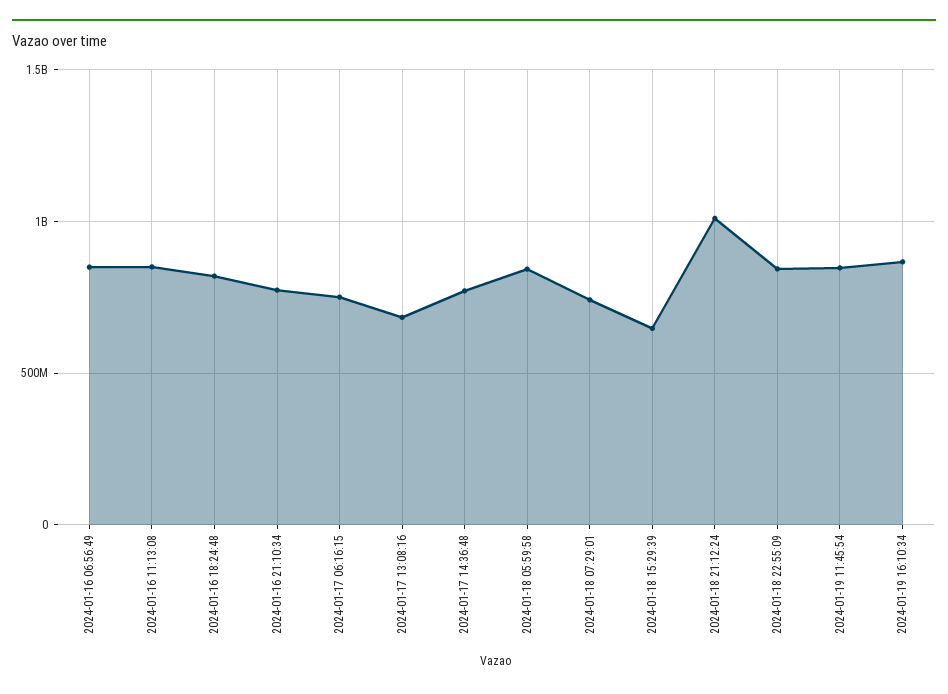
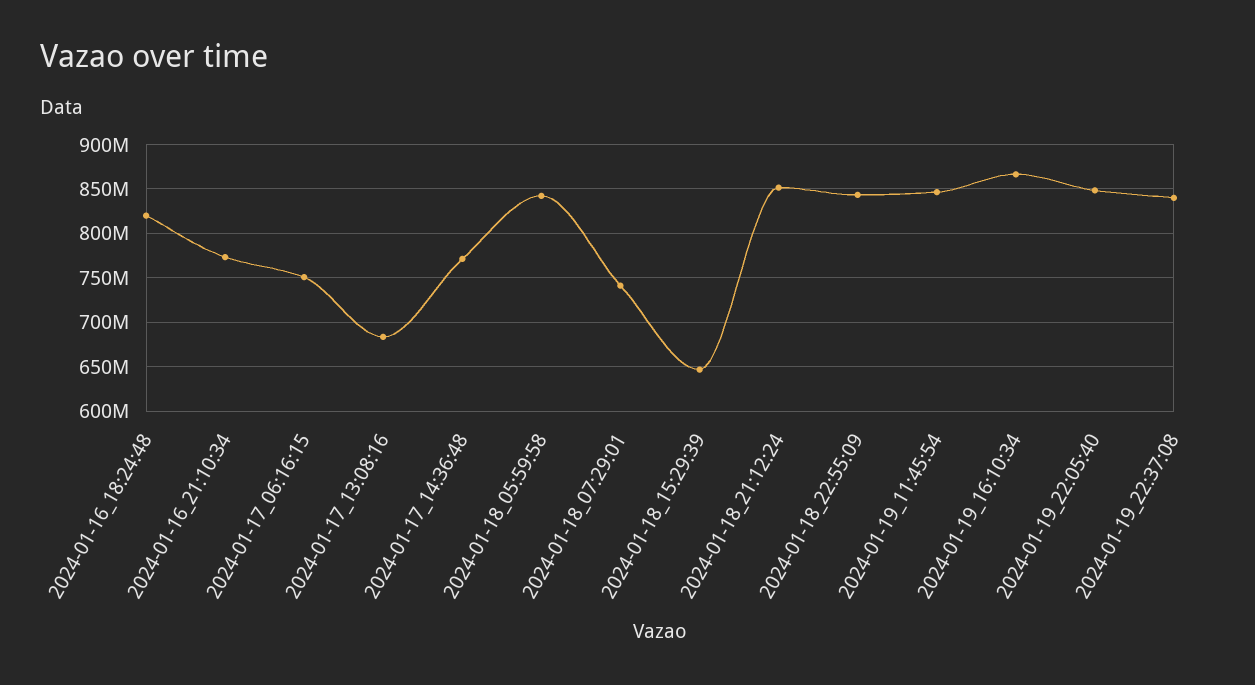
2024-01-16 06:56:49: 850000000 -> none
2024-01-16 11:13:08: 850000000 -> none
2024-01-18 21:12:24: 1000000000 -> 850000000
2024-01-19_22:05:40: none -> 850000000
2024-01-19_22:37:08: none -> 840000000

